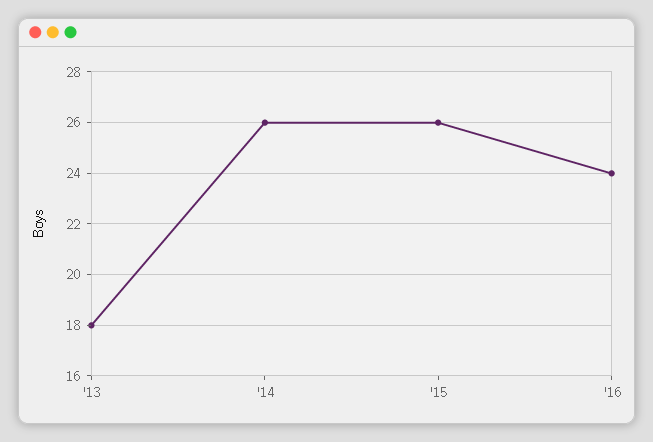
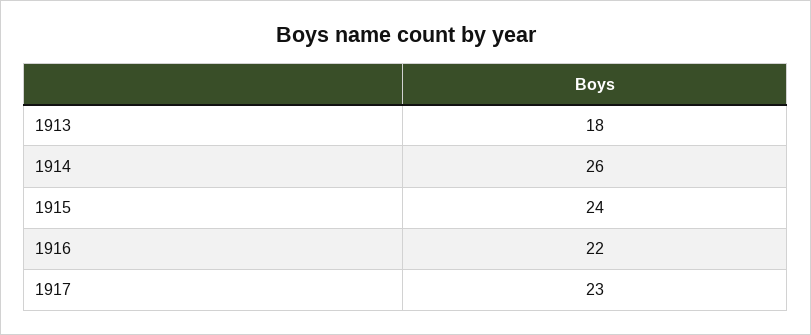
'15: 26 -> 24
'16: 24 -> 22
1917: none -> 23

